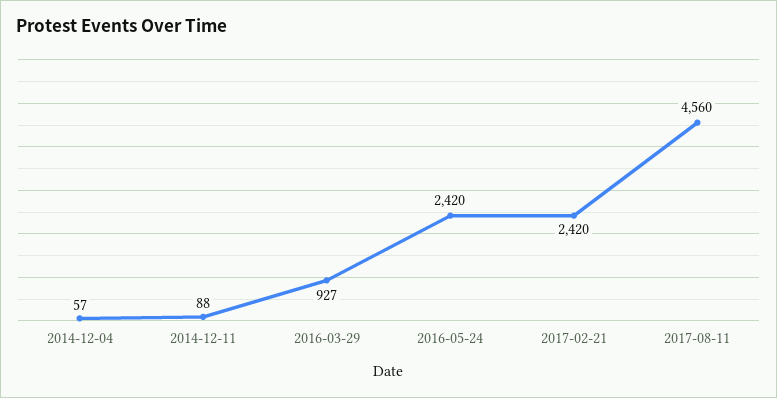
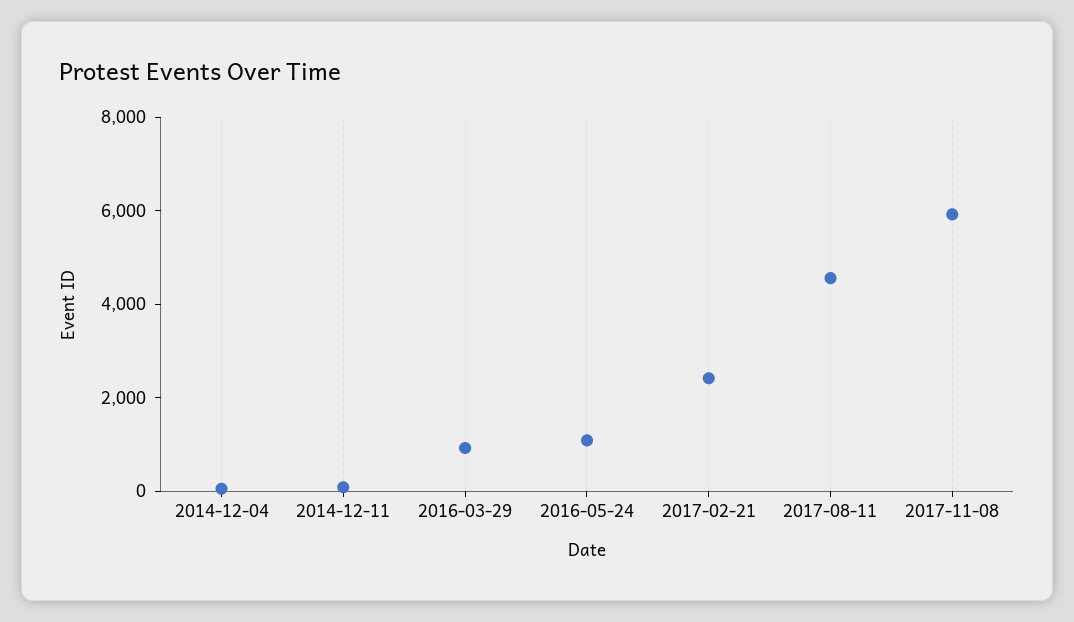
2016-05-24: 2420 -> 1000
2017-11-08: none -> 6000

